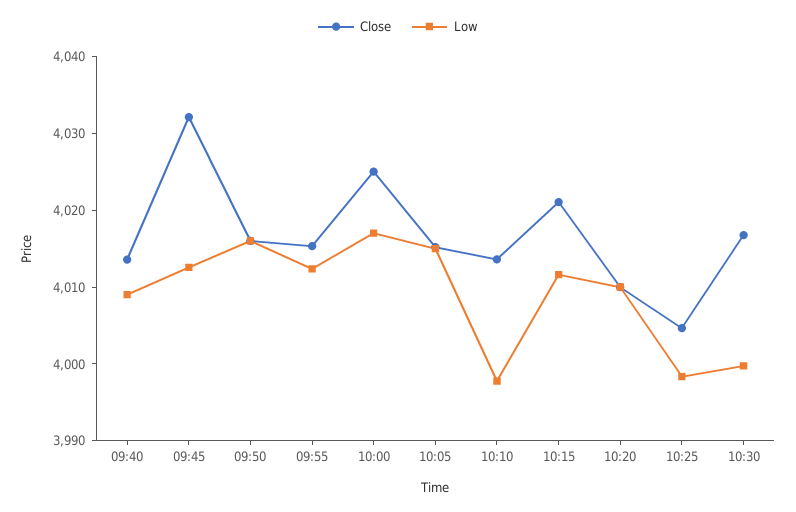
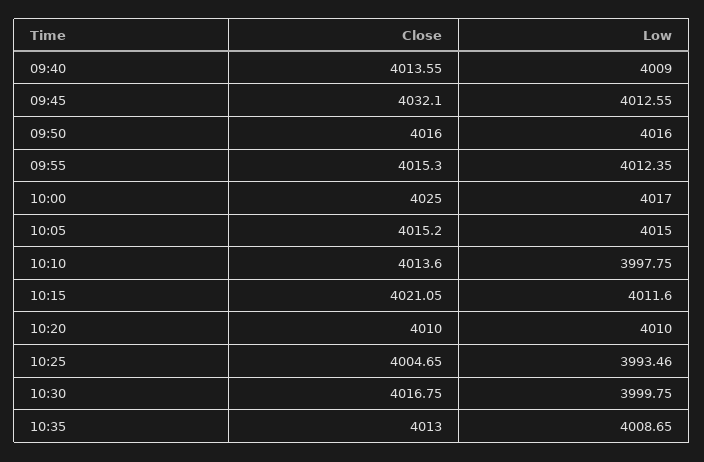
Low, 10:25: 3998 -> 3993.46
Close, 10:35: none -> 4013
Low, 10:35: none -> 4008.65

